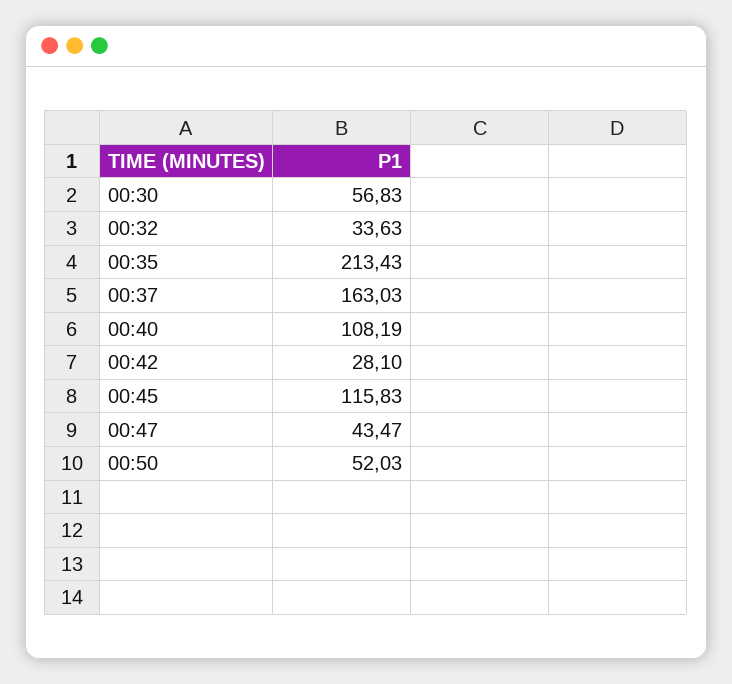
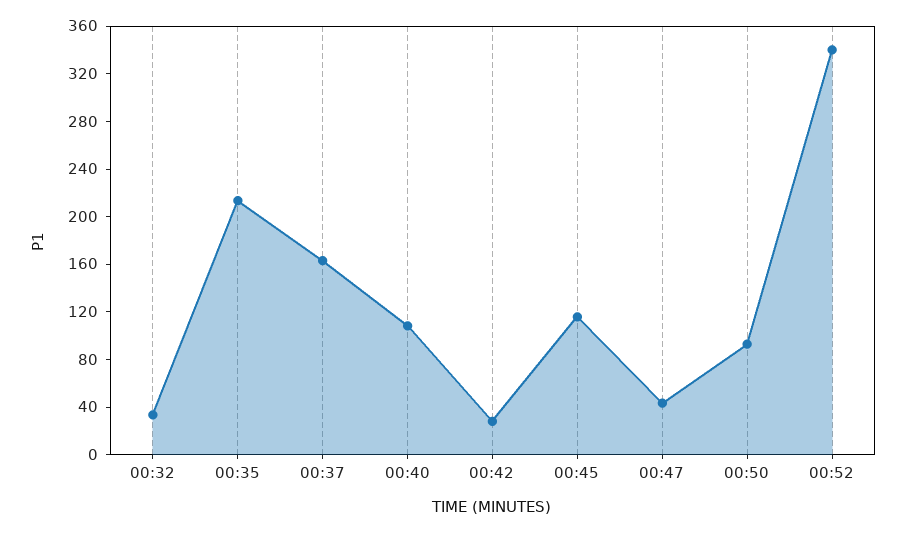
00:30: 56.83 -> none
00:50: 52.03 -> 90
00:52: none -> 340

